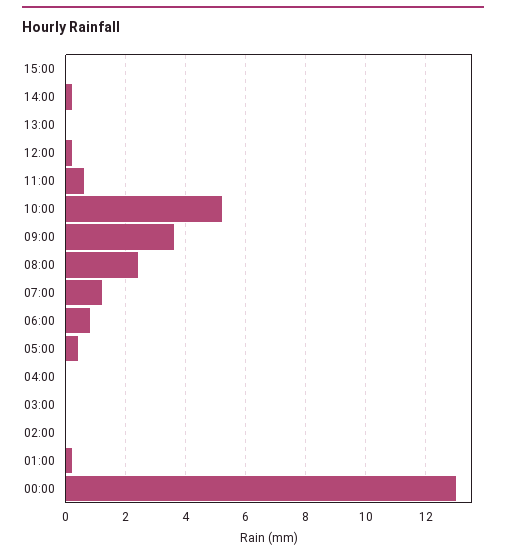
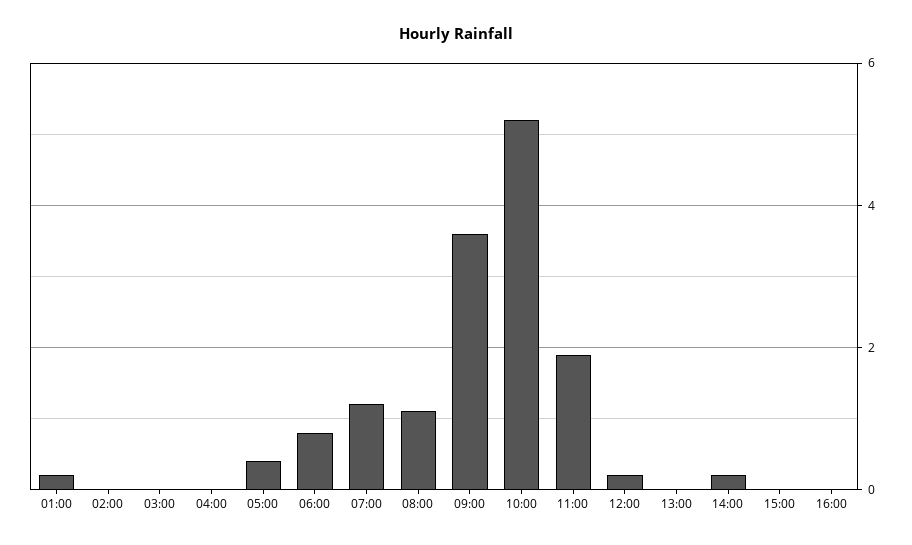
11:00: 0.5 -> 2
08:00: 2.5 -> 1
00:00: 13 -> none
16:00: none -> 0

